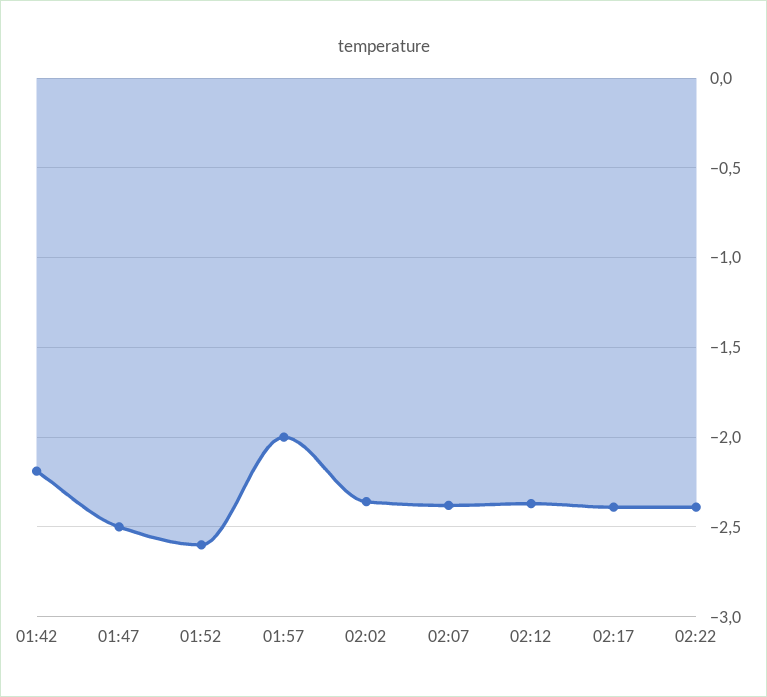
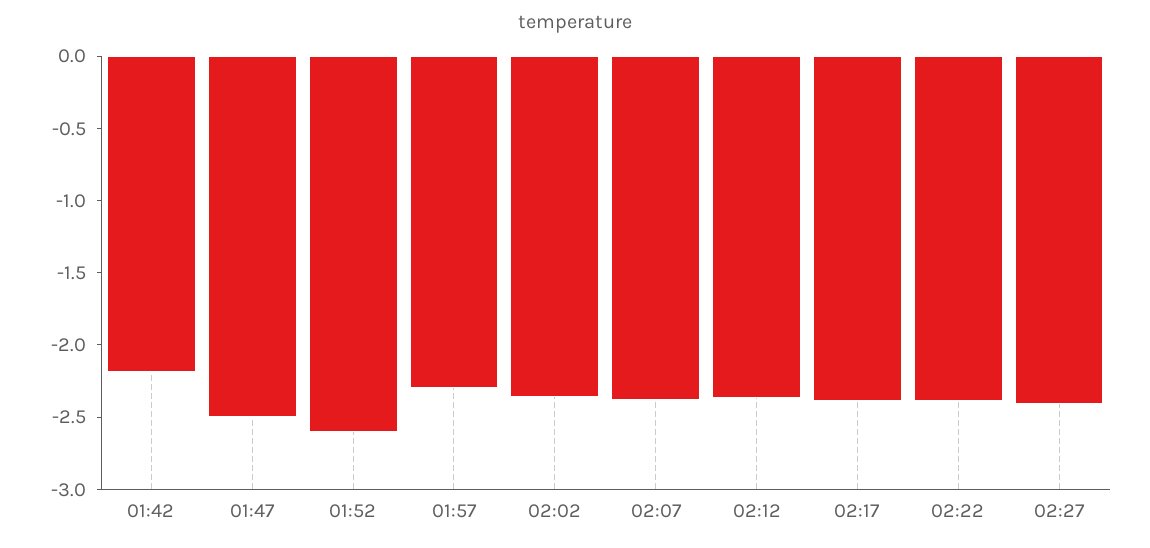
01:57: -2 -> -2.3
02:27: none -> -2.4

